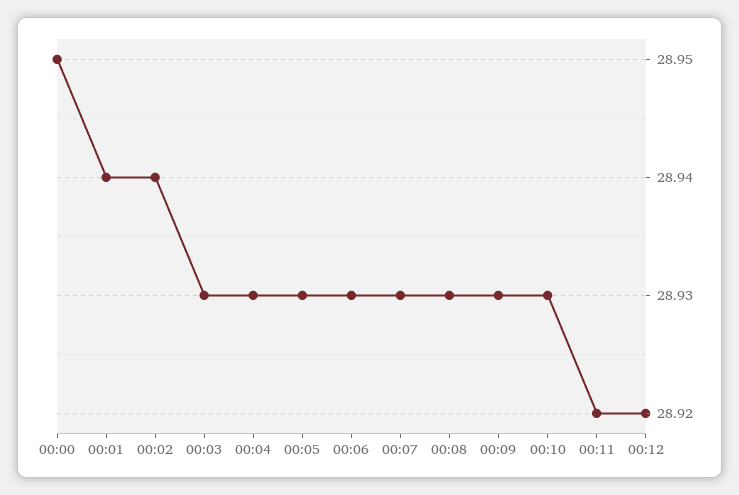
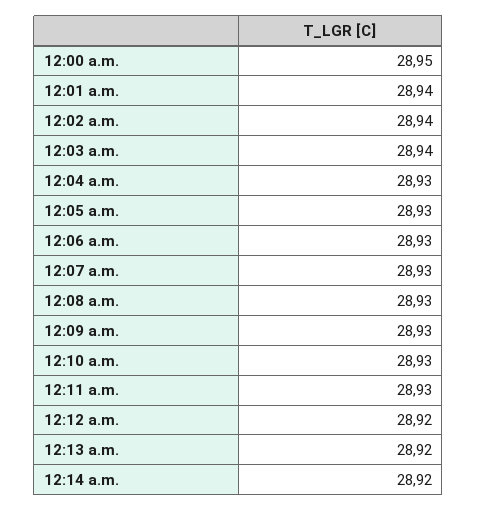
00:03: 28.93 -> 28.94
00:11: 28.92 -> 28.93
12:13 a.m.: none -> 28.92
12:14 a.m.: none -> 28.92

